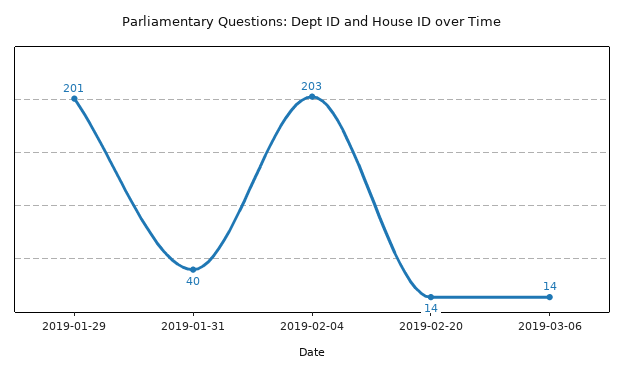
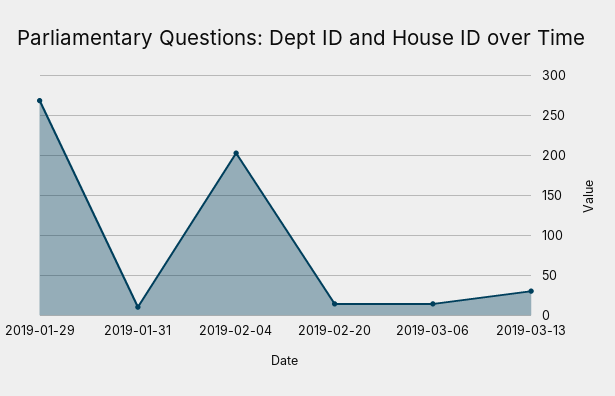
2019-01-29: 201 -> 270
2019-01-31: 40 -> 10
2019-03-13: none -> 30

